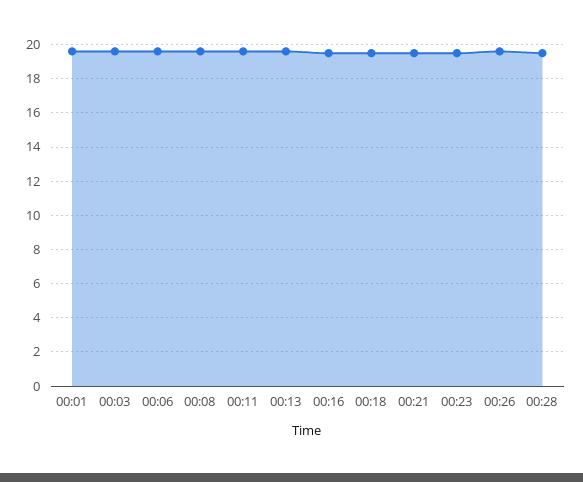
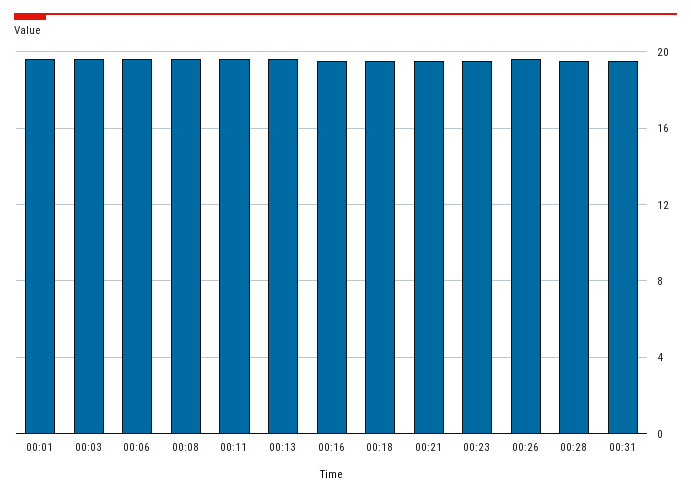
00:31: none -> 19.5

